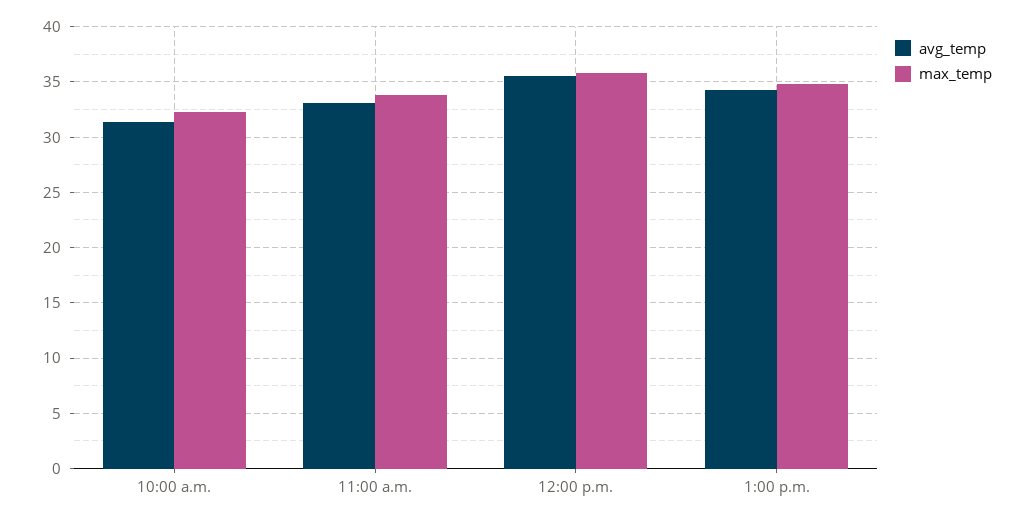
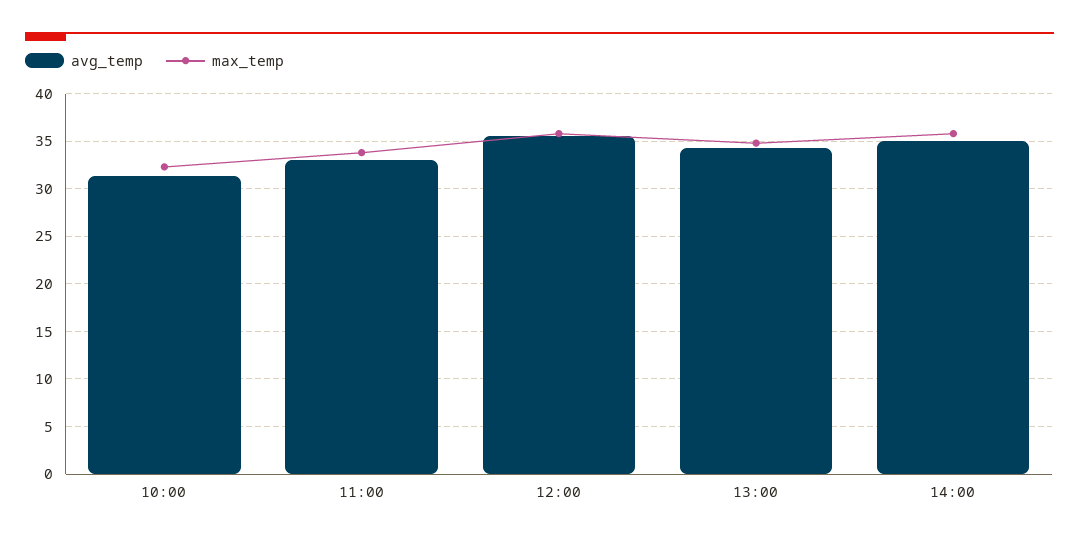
avg_temp, 14:00: none -> 35
max_temp, 14:00: none -> 36

